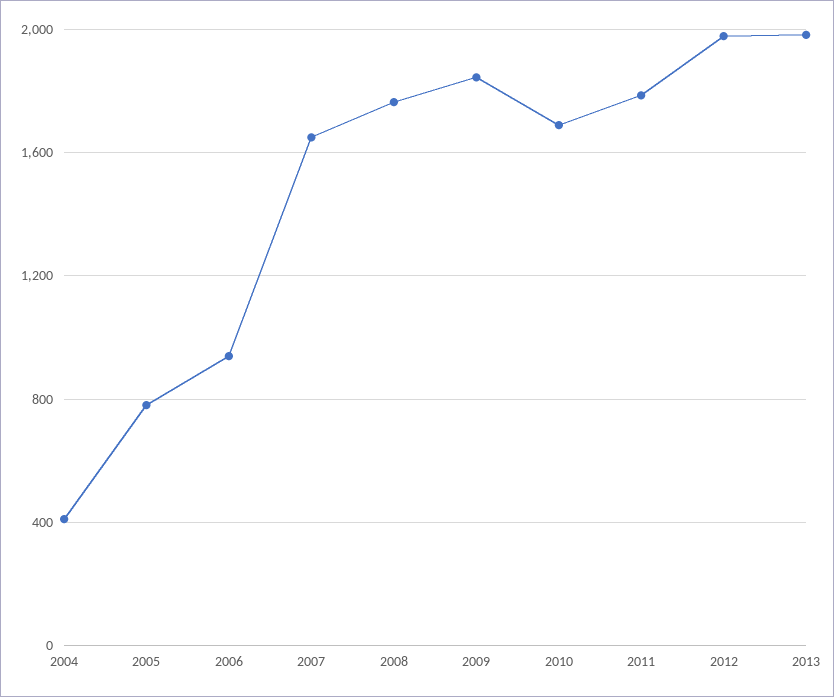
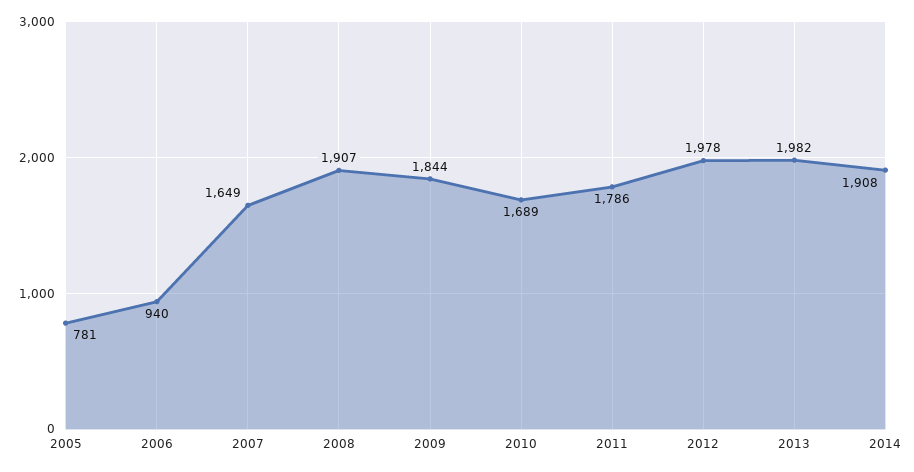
2004: 400 -> none
2008: 1750 -> 1907
2014: none -> 1908

